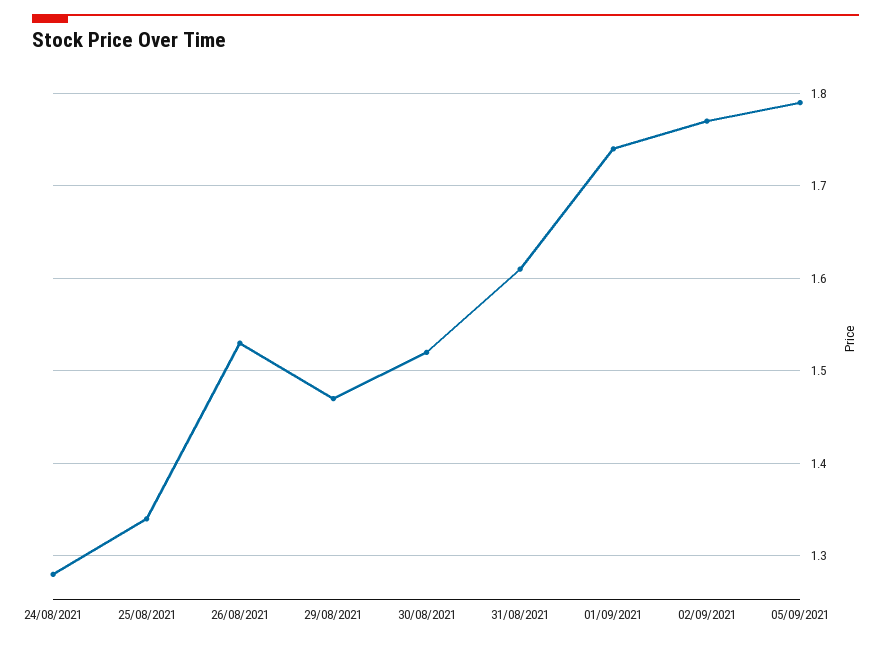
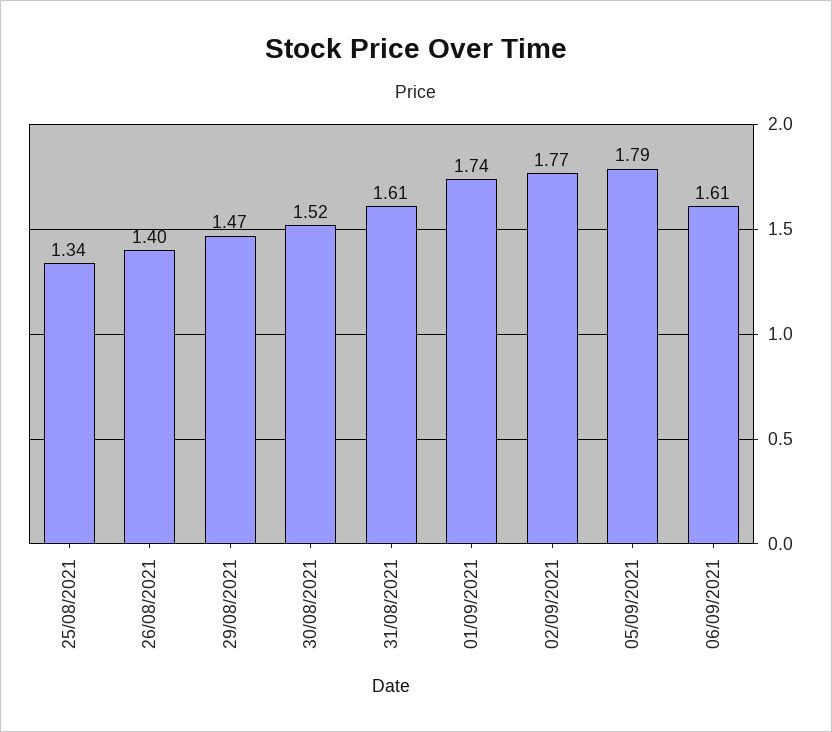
24/08/2021: 1.28 -> none
26/08/2021: 1.53 -> 1.4
06/09/2021: none -> 1.61

